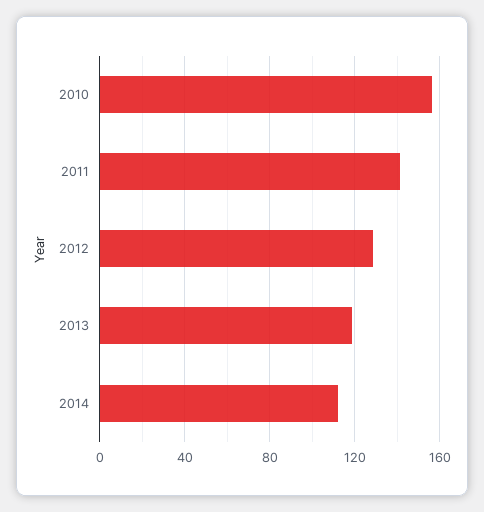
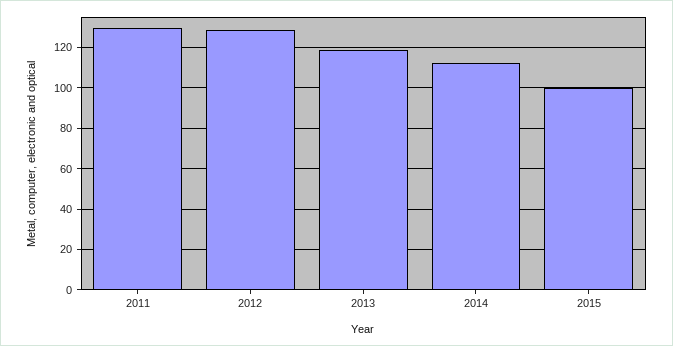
2010: 155 -> none
2011: 140 -> 130
2015: none -> 100

